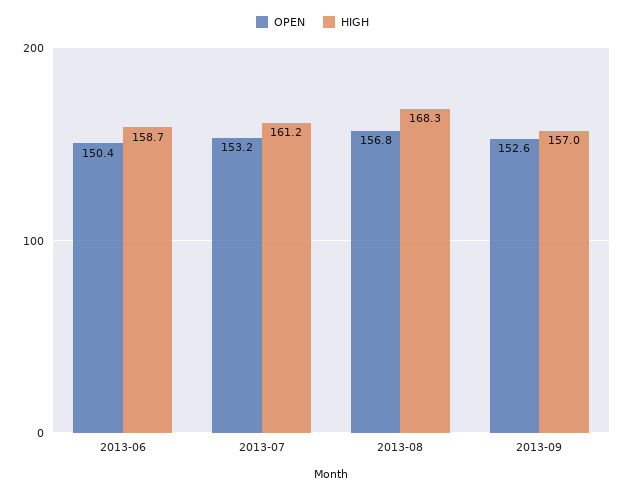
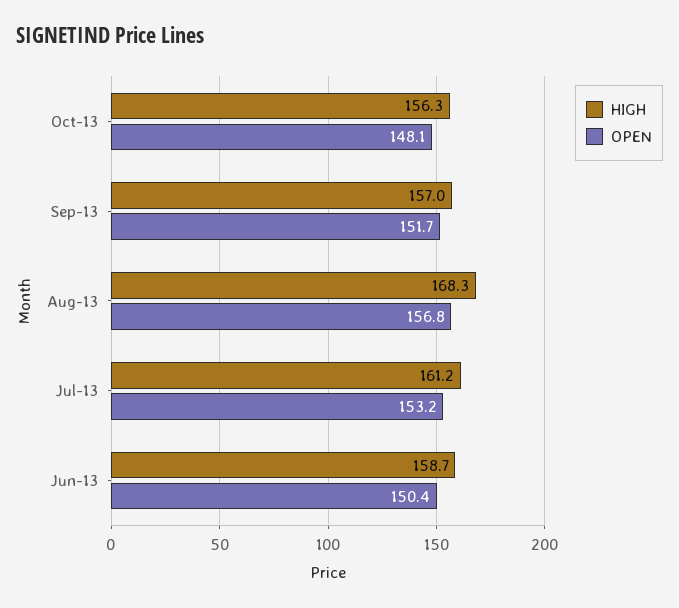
OPEN, 2013-09: 152.6 -> 151.7
HIGH, Oct-13: none -> 156.3
OPEN, Oct-13: none -> 148.1

